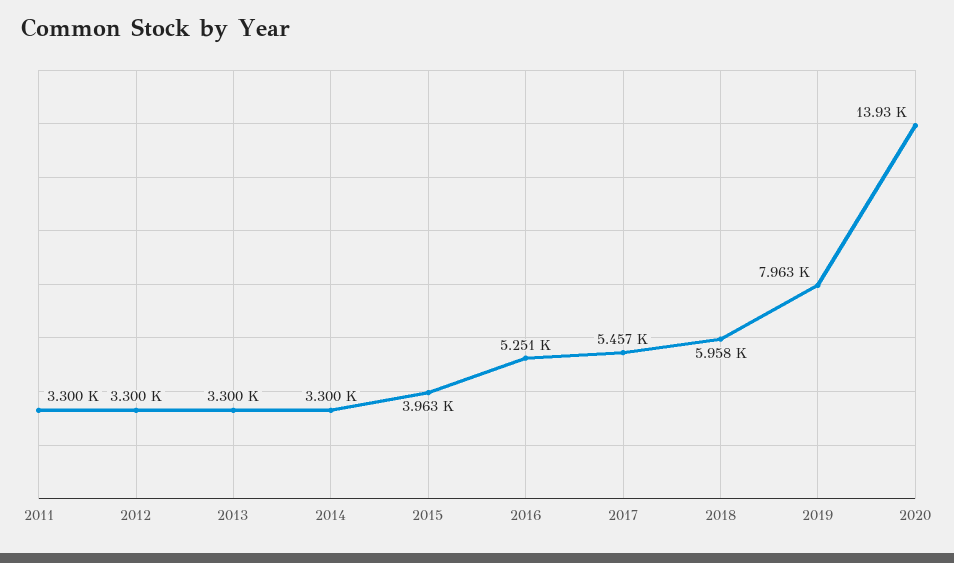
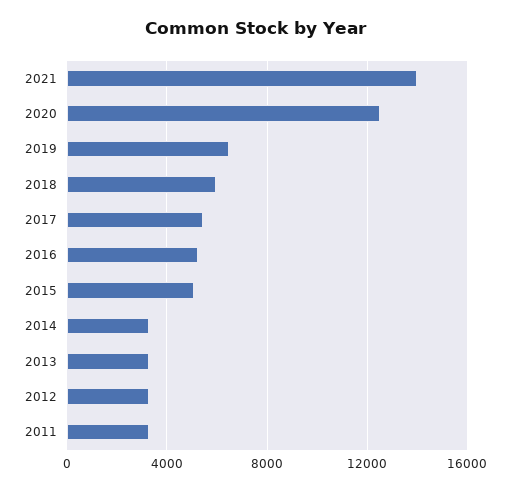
2015: 3963 -> 5000
2019: 7963 -> 6500
2020: 13930 -> 12500
2021: none -> 14000

